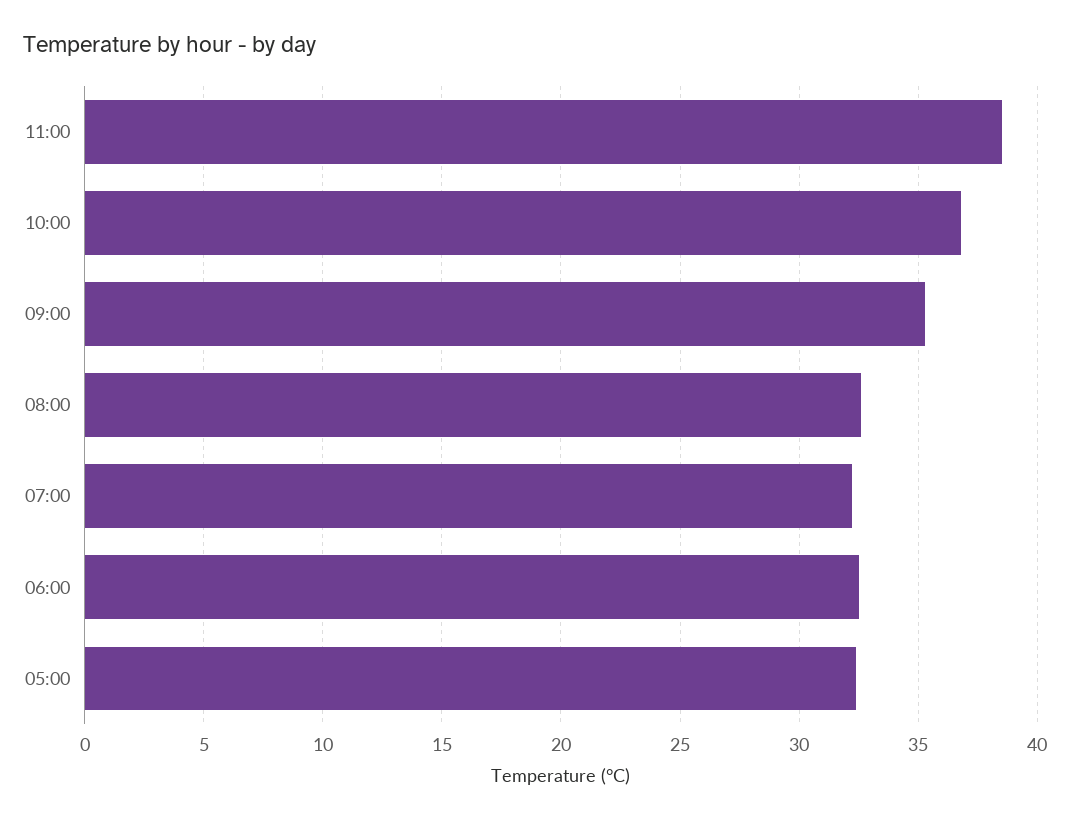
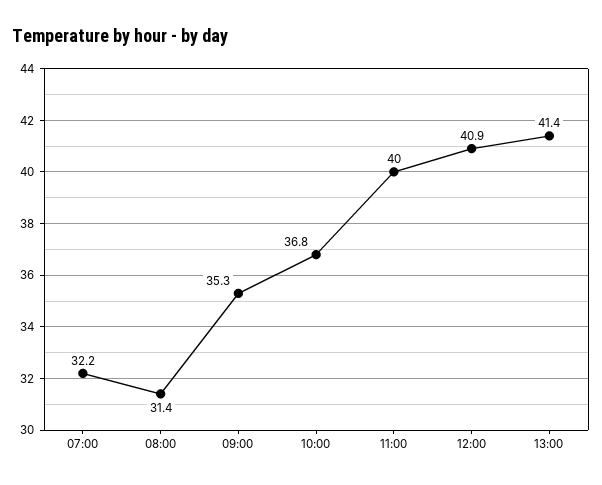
11:00: 38.5 -> 40
08:00: 32.5 -> 31.4
06:00: 32.5 -> none
05:00: 32.5 -> none
12:00: none -> 40.9
13:00: none -> 41.4

